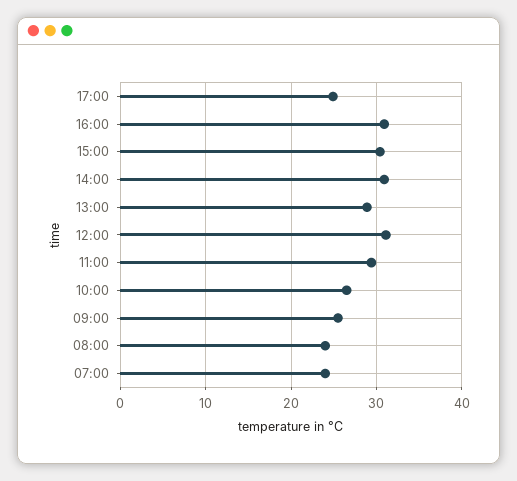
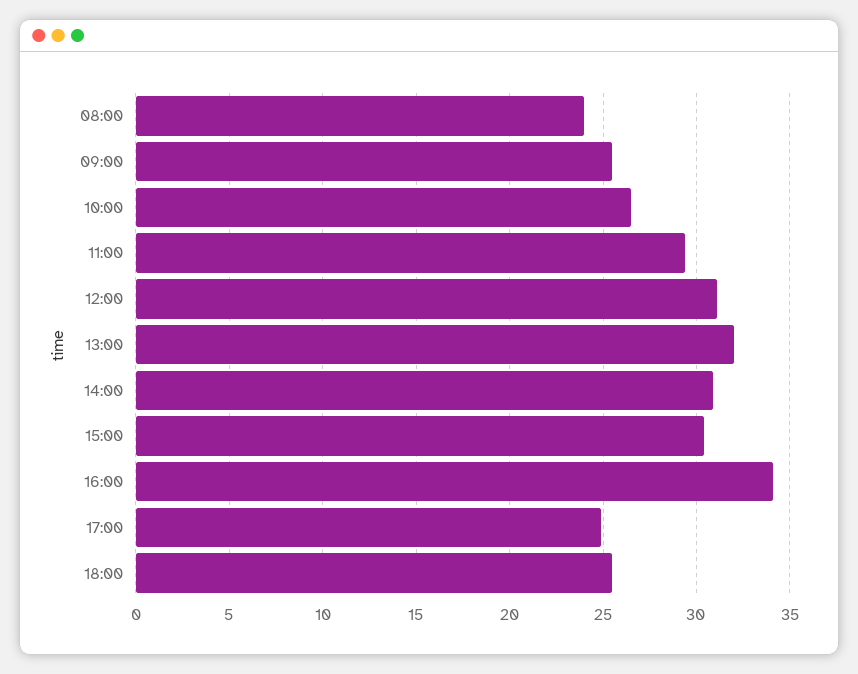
16:00: 31 -> 34
13:00: 29 -> 32
07:00: 24 -> none
18:00: none -> 25.5

